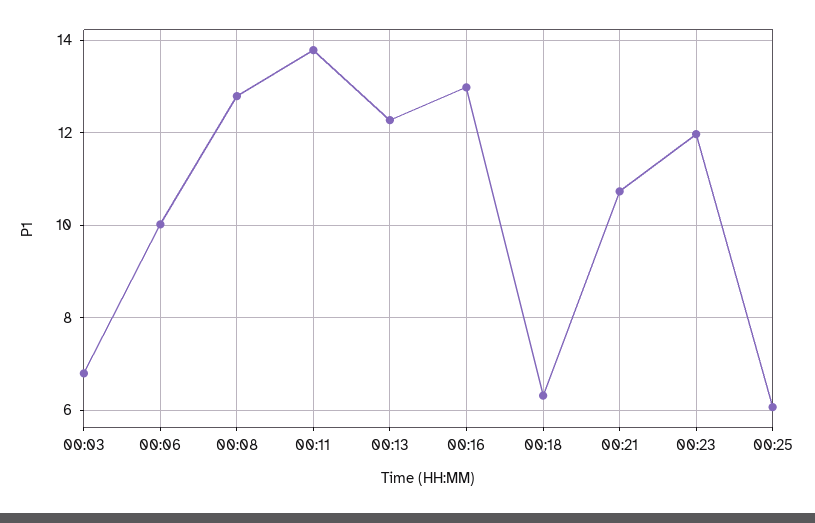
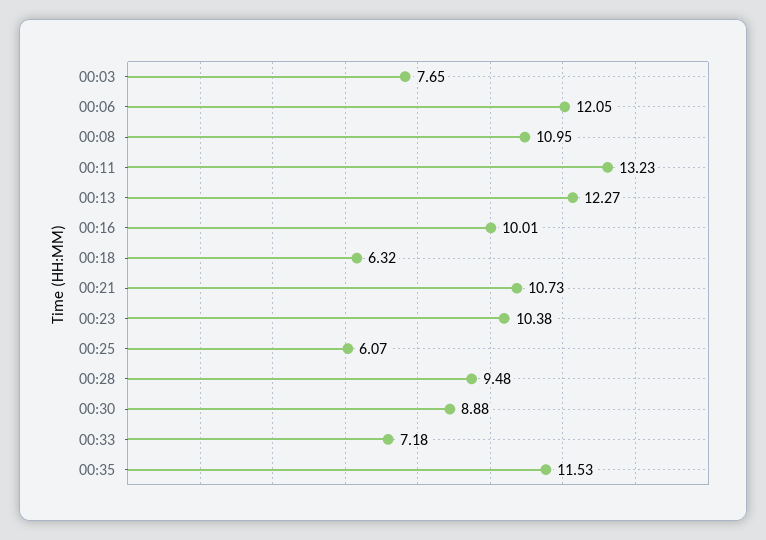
00:03: 6.8 -> 7.65
00:06: 10 -> 12.05
00:08: 12.8 -> 10.95
00:11: 13.8 -> 13.23
00:16: 13 -> 10.01
00:23: 12 -> 10.38
00:28: none -> 9.48
00:30: none -> 8.88
00:33: none -> 7.18
00:35: none -> 11.53

